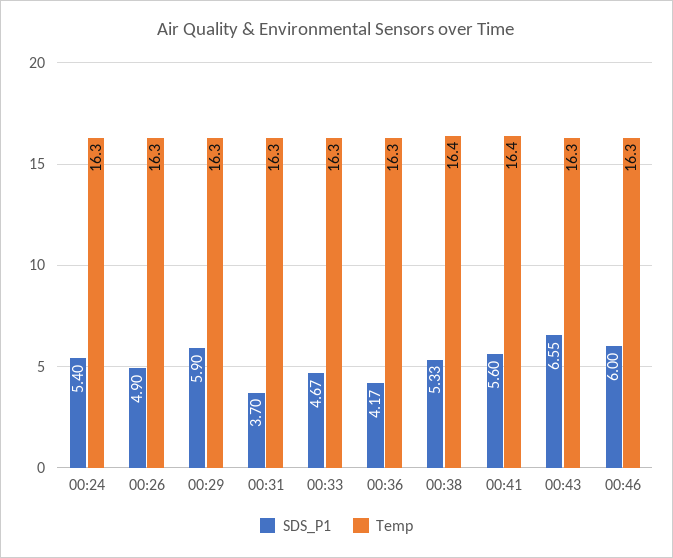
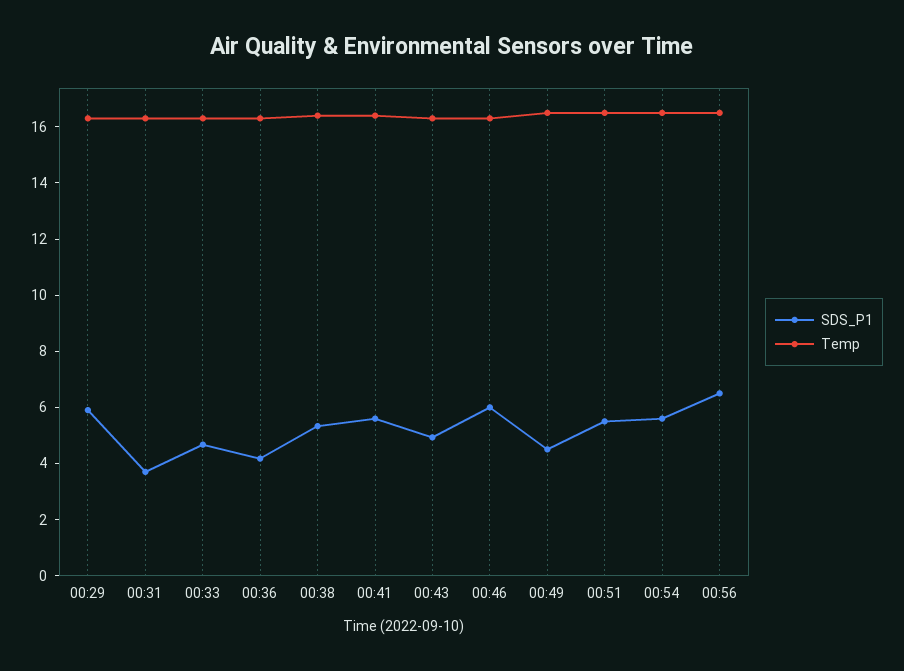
SDS_P1, 00:24: 5.4 -> none
Temp, 00:24: 16.3 -> none
SDS_P1, 00:26: 4.9 -> none
Temp, 00:26: 16.3 -> none
SDS_P1, 00:43: 6.55 -> 5
SDS_P1, 00:49: none -> 4.5
Temp, 00:49: none -> 16.5
SDS_P1, 00:51: none -> 5.5
Temp, 00:51: none -> 16.5
SDS_P1, 00:54: none -> 5.5
Temp, 00:54: none -> 16.5
SDS_P1, 00:56: none -> 6.5
Temp, 00:56: none -> 16.5

